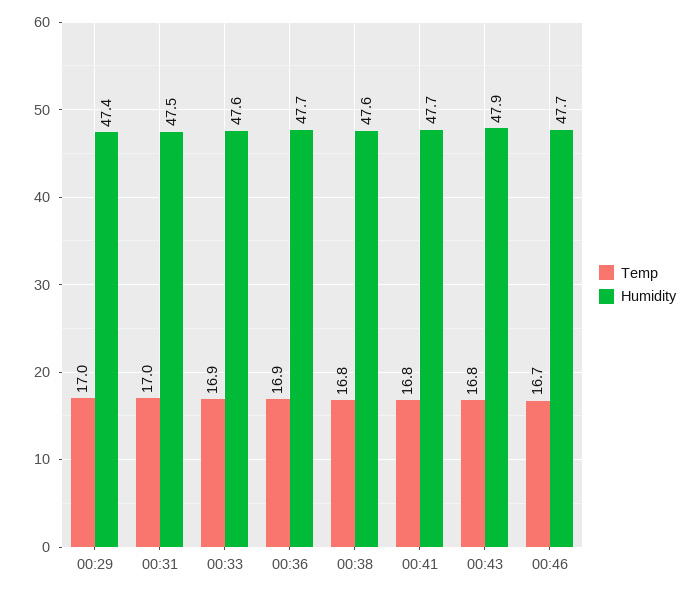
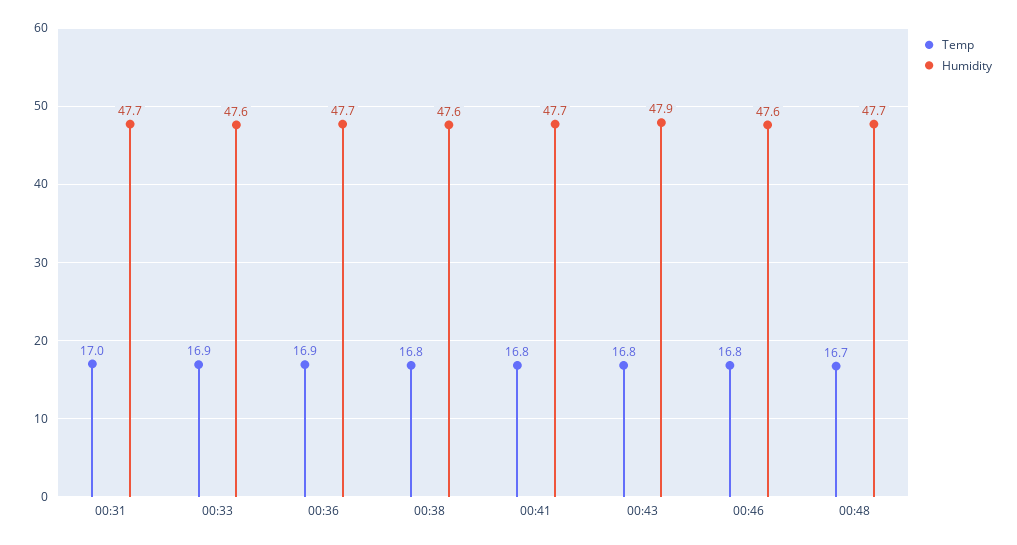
Temp, 00:29: 17 -> none
Humidity, 00:29: 47.4 -> none
Humidity, 00:31: 47.5 -> 47.7
Temp, 00:46: 16.7 -> 16.8
Humidity, 00:46: 47.7 -> 47.6
Temp, 00:48: none -> 16.7
Humidity, 00:48: none -> 47.7

